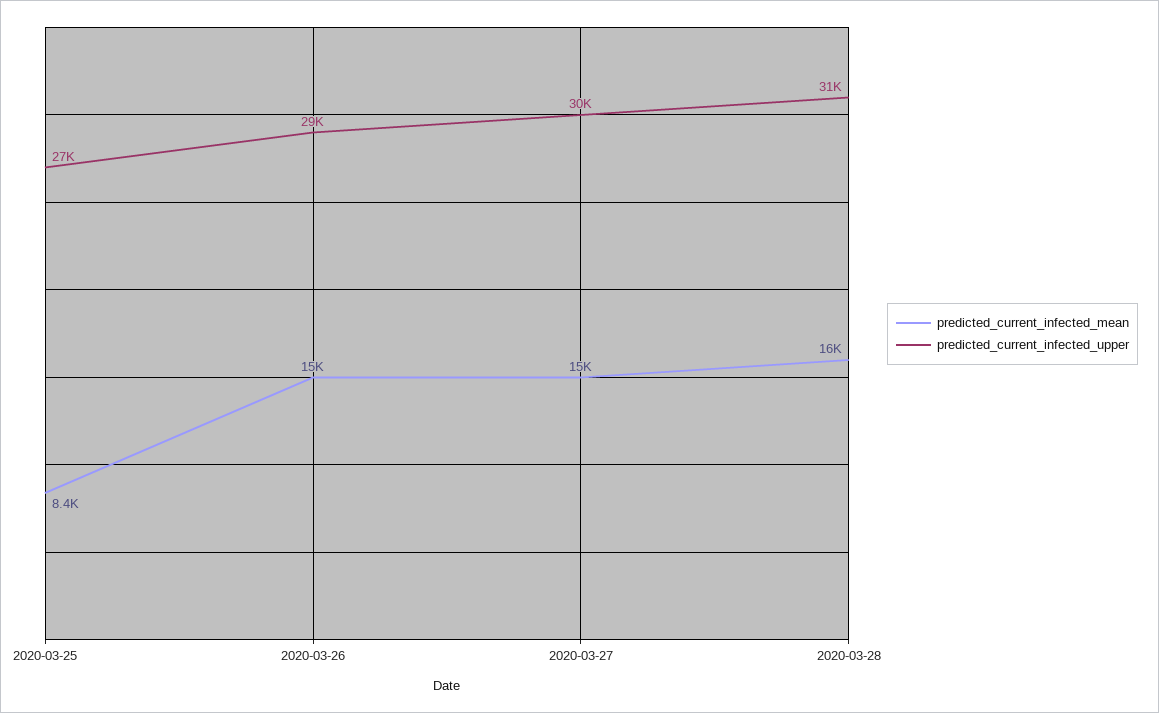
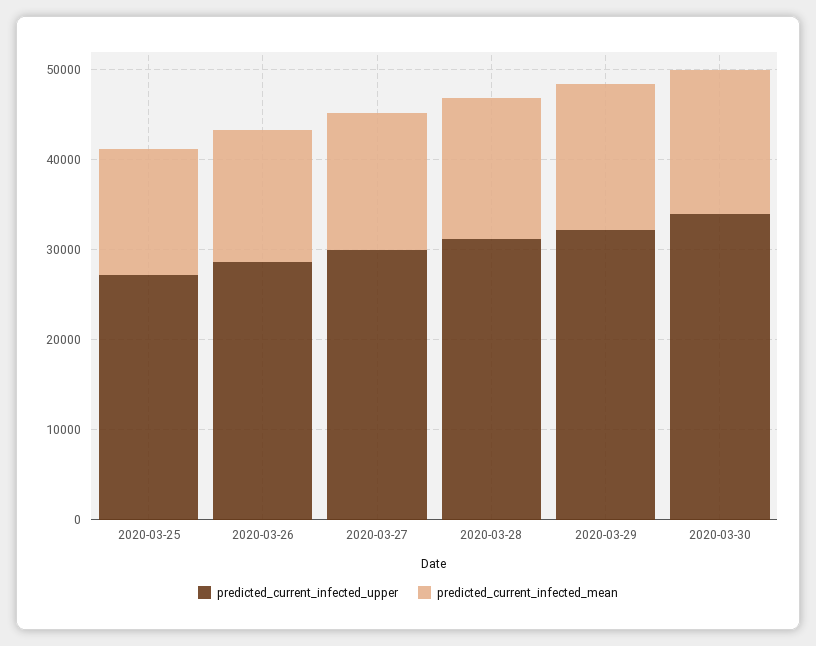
predicted_current_infected_mean, 2020-03-25: 8400 -> 14000
predicted_current_infected_upper, 2020-03-29: none -> 32000
predicted_current_infected_mean, 2020-03-29: none -> 16000
predicted_current_infected_upper, 2020-03-30: none -> 34000
predicted_current_infected_mean, 2020-03-30: none -> 16000

